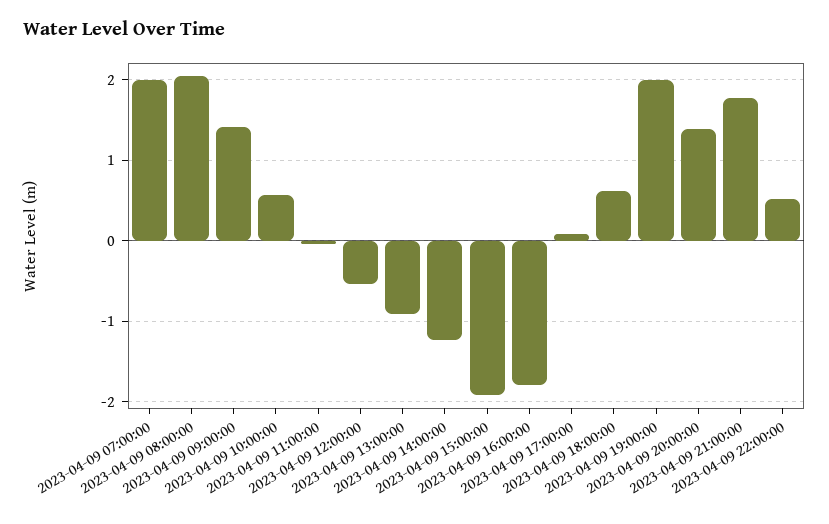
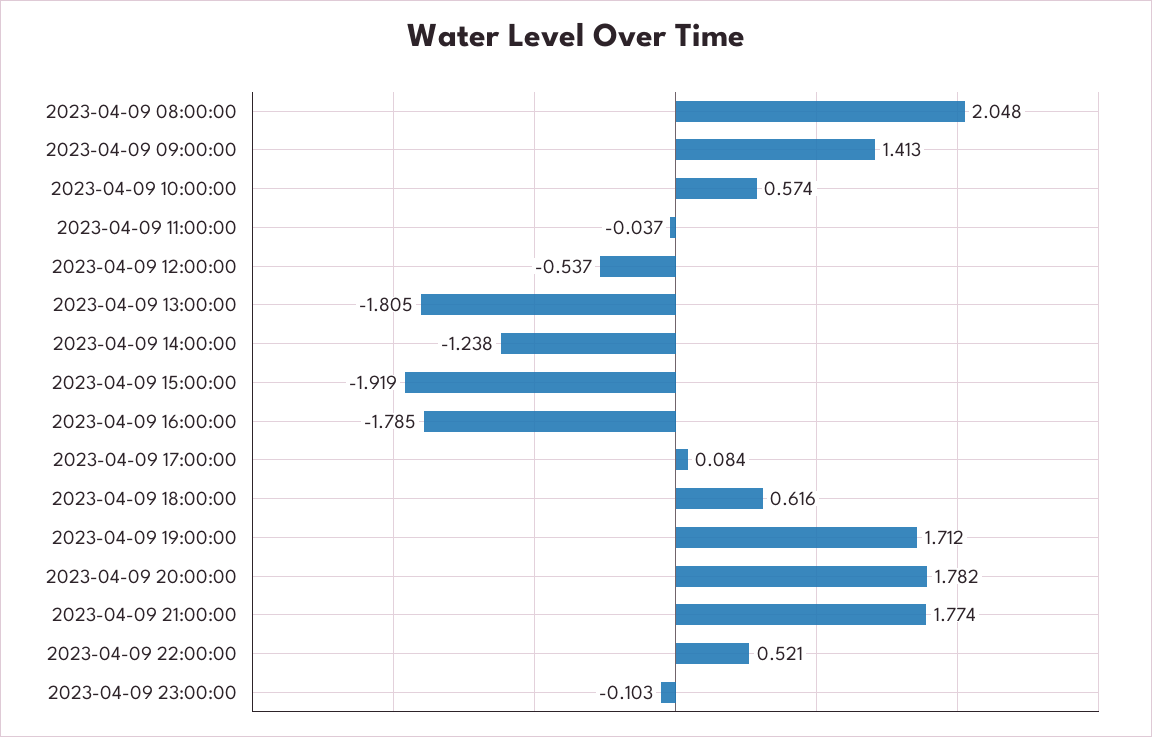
2023-04-09 07:00:00: 2 -> none
2023-04-09 13:00:00: -0.9 -> -1.805
2023-04-09 19:00:00: 2 -> 1.712
2023-04-09 20:00:00: 1.4 -> 1.782
2023-04-09 23:00:00: none -> -0.103

